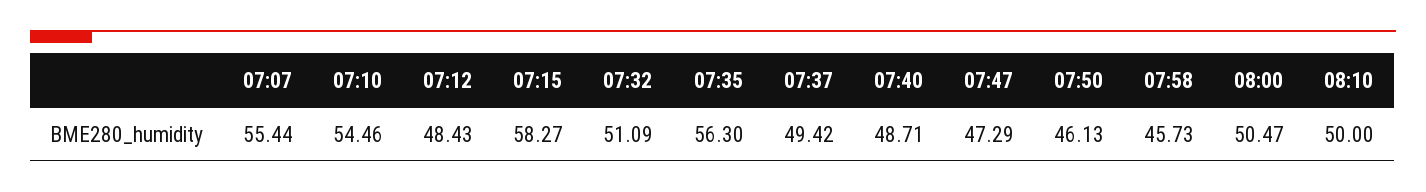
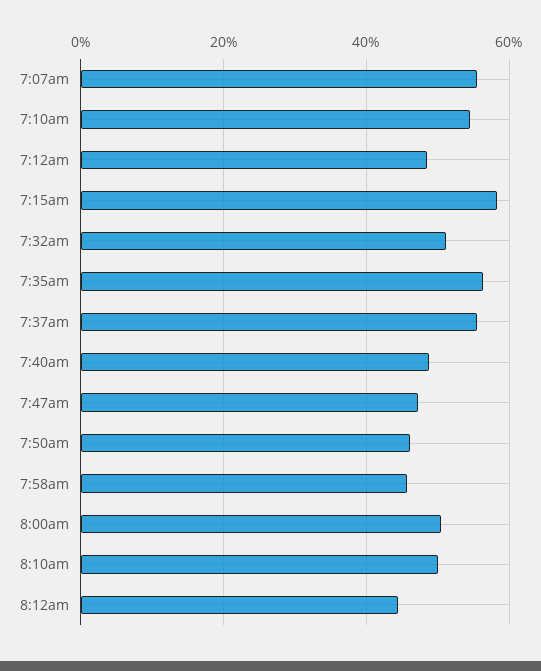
07:37: 49.42 -> 56
8:12am: none -> 44

